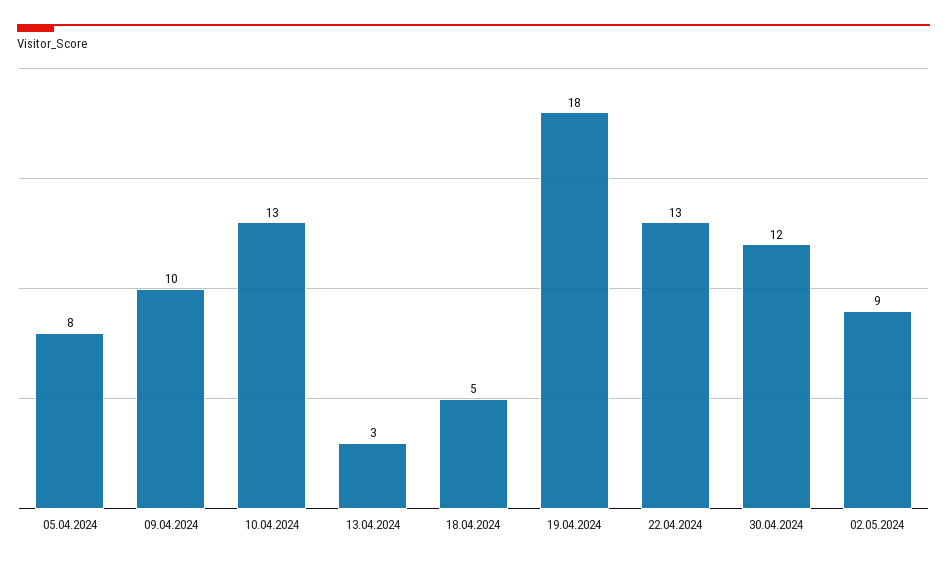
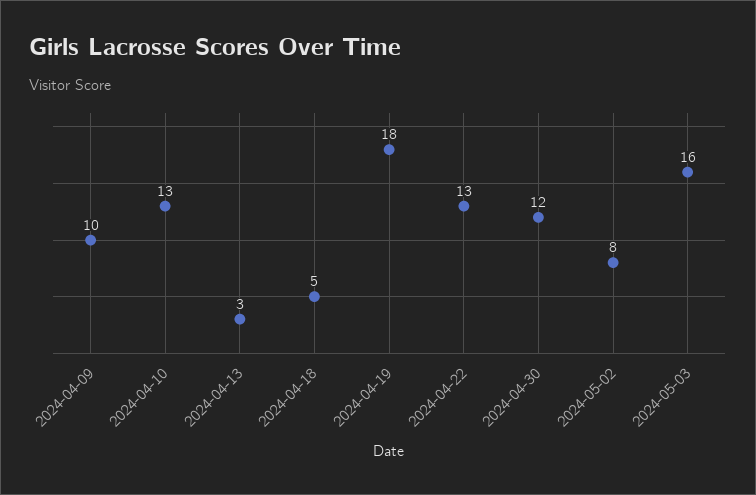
05.04.2024: 8 -> none
02.05.2024: 9 -> 8
2024-05-03: none -> 16

